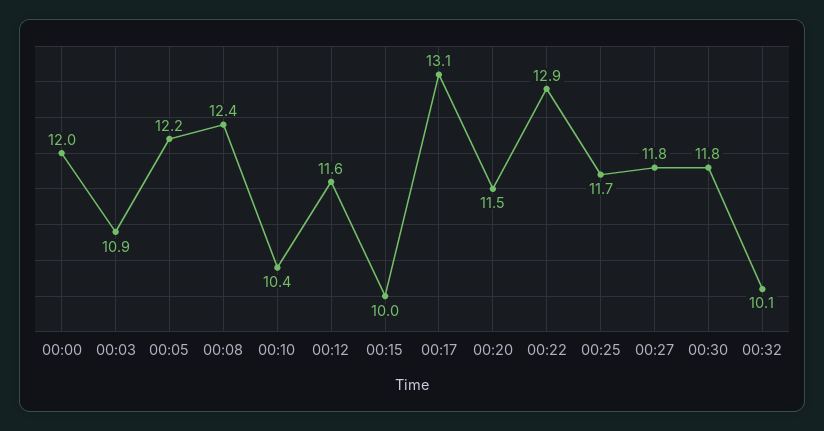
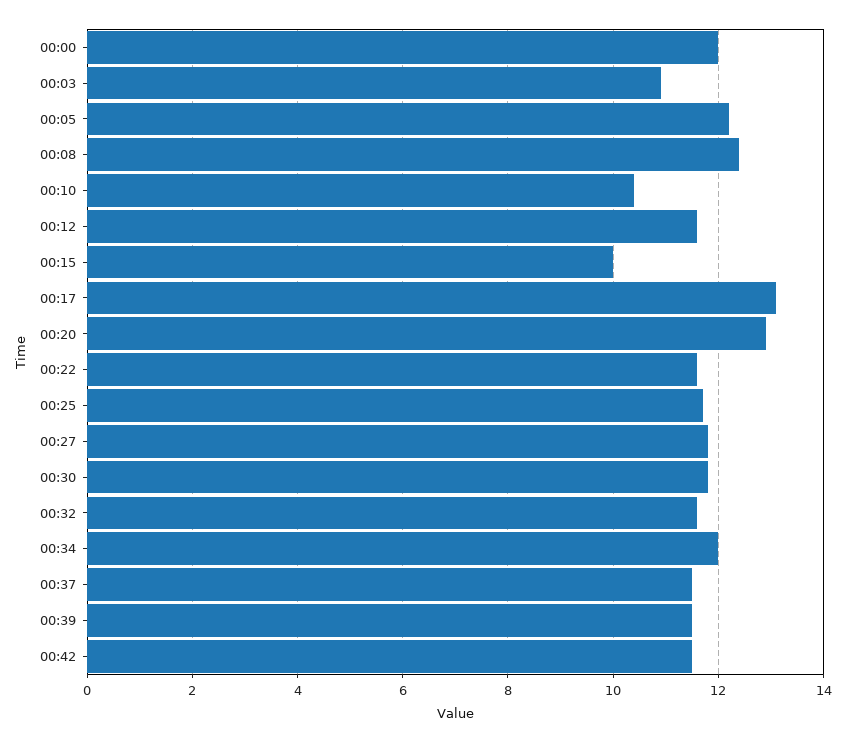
00:20: 11.5 -> 13
00:22: 12.9 -> 11.5
00:32: 10.1 -> 11.5
00:34: none -> 12
00:37: none -> 11.5
00:39: none -> 11.5
00:42: none -> 11.5

